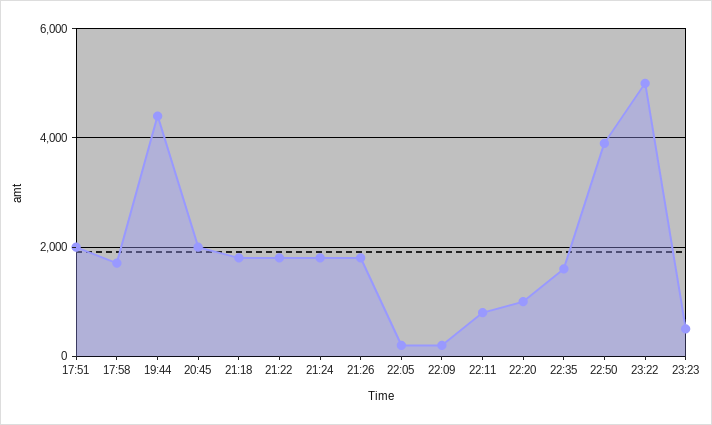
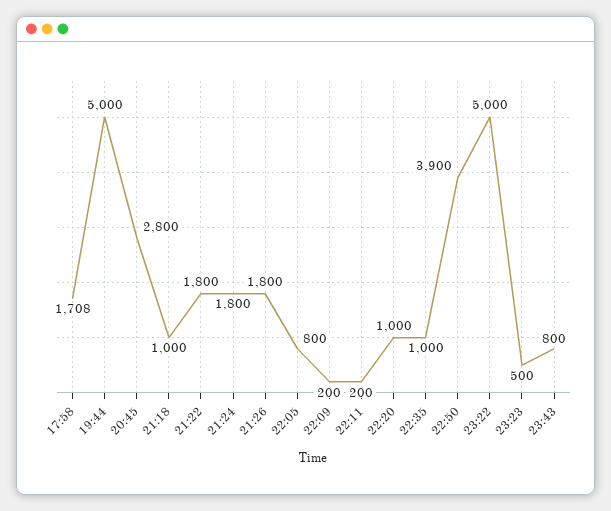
17:51: 2000 -> none
19:44: 4400 -> 5000
20:45: 2000 -> 2800
21:18: 1800 -> 1000
22:05: 200 -> 800
22:11: 800 -> 200
22:35: 1600 -> 1000
23:43: none -> 800

